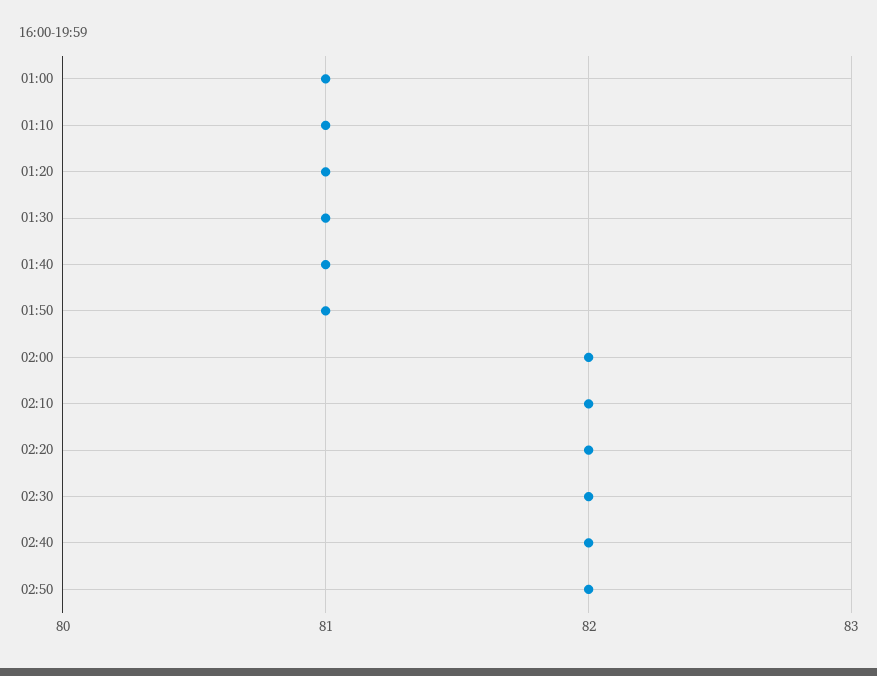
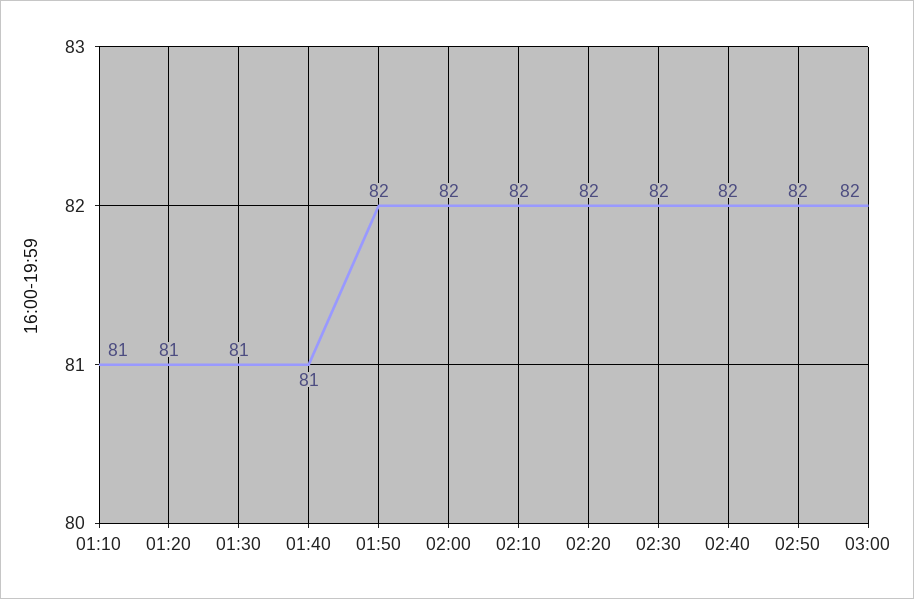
01:00: 81 -> none
01:50: 81 -> 82
03:00: none -> 82

